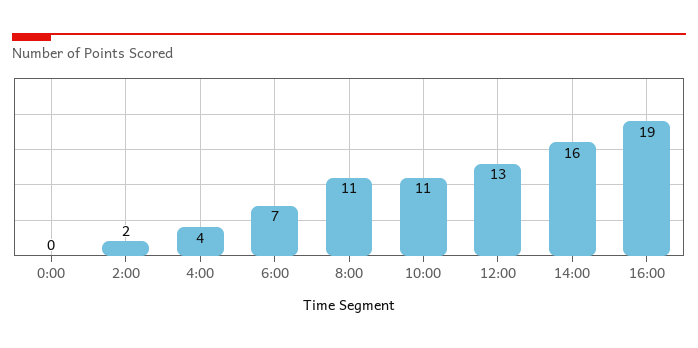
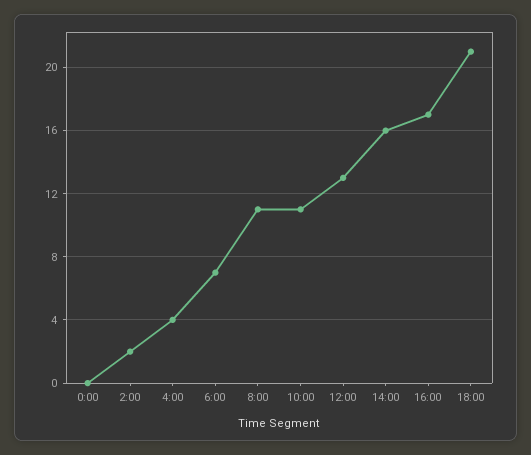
16:00: 19 -> 17
18:00: none -> 21

